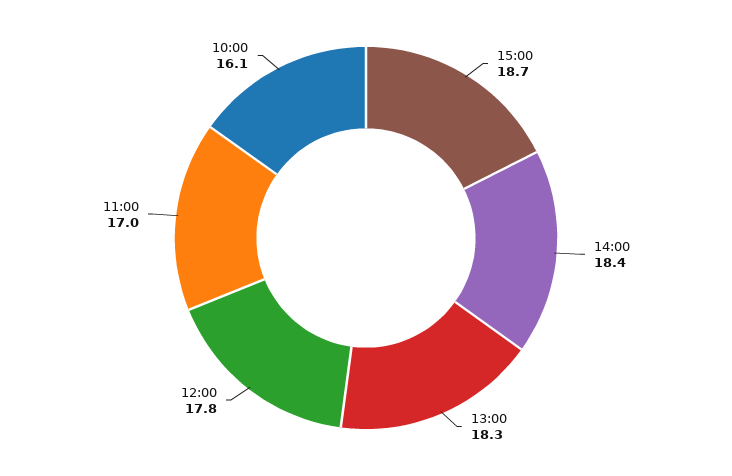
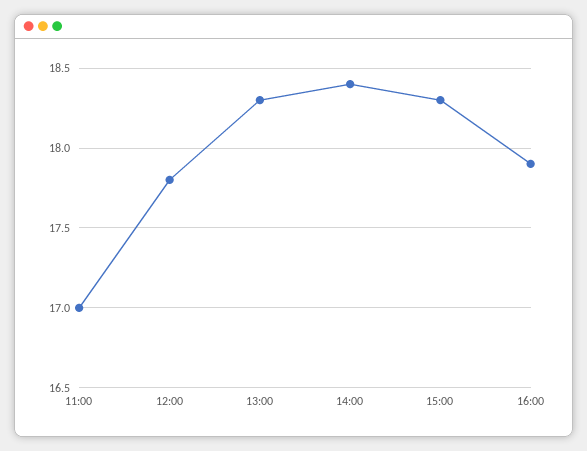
15:00: 18.7 -> 18.3
10:00: 16.1 -> none
16:00: none -> 17.9

